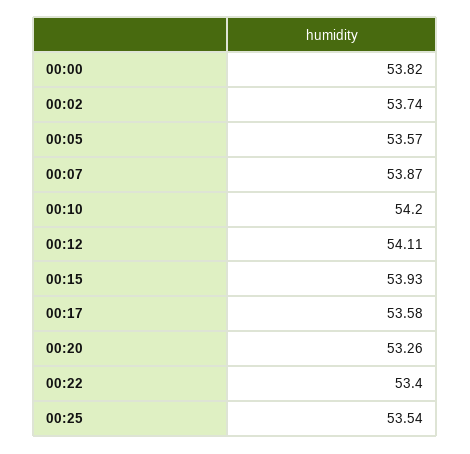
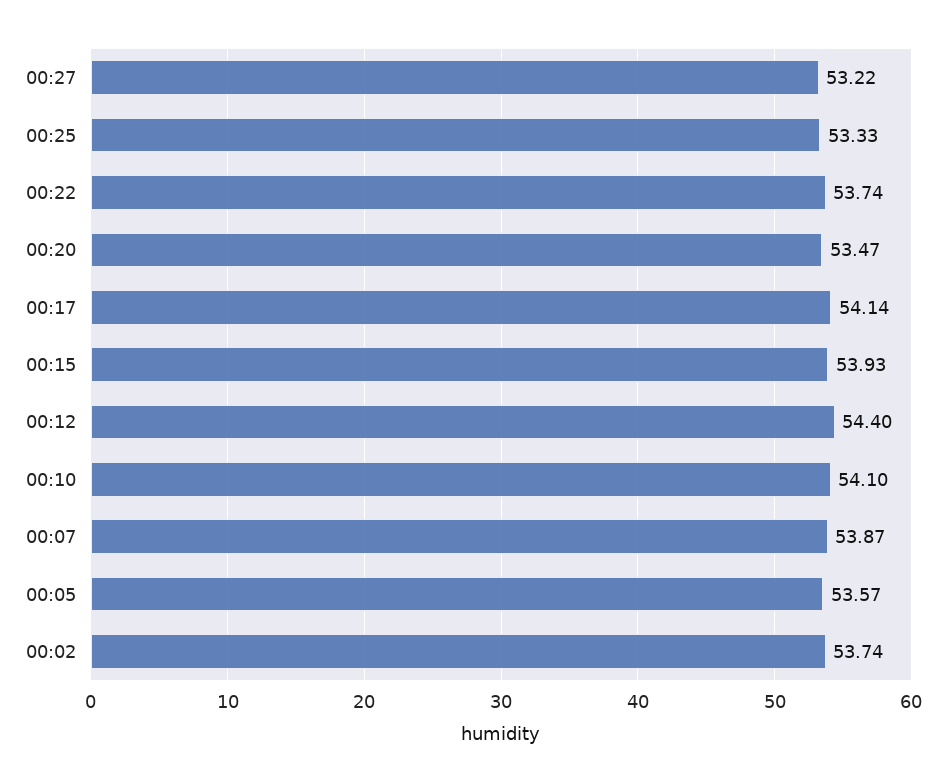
00:00: 53.82 -> none
00:10: 54.2 -> 54.1
00:12: 54.11 -> 54.4
00:17: 53.58 -> 54.14
00:20: 53.26 -> 53.47
00:22: 53.4 -> 53.74
00:25: 53.54 -> 53.33
00:27: none -> 53.22

